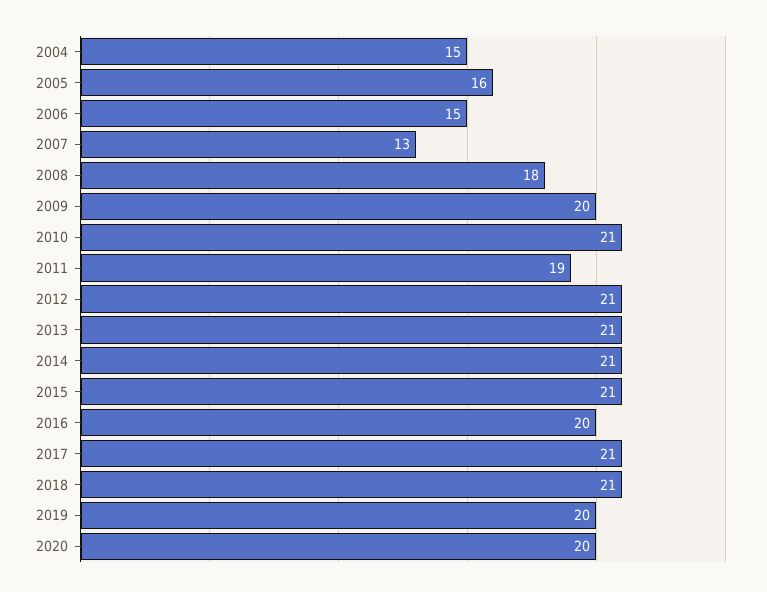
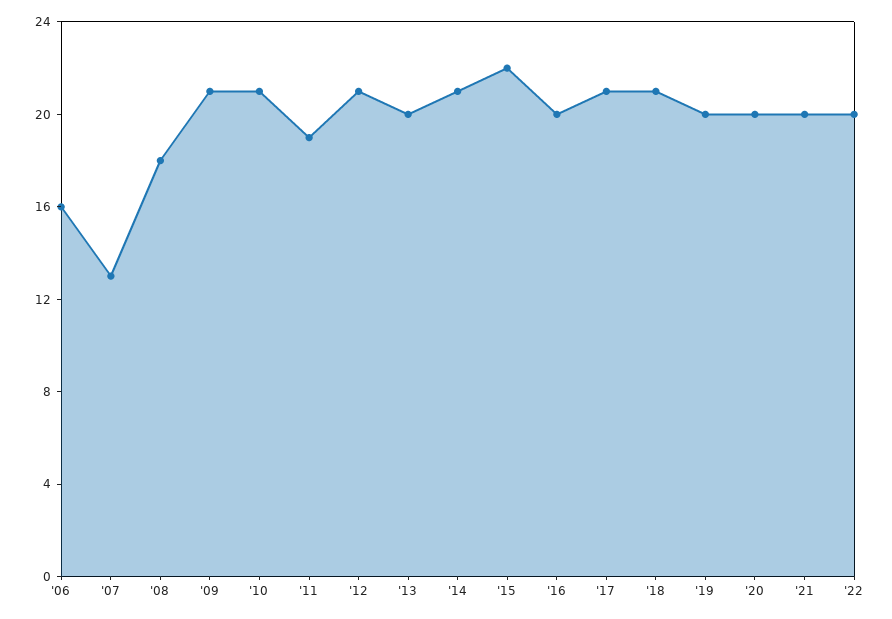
2004: 15 -> none
2005: 16 -> none
2006: 15 -> 16
2009: 20 -> 21
2013: 21 -> 20
2015: 21 -> 22
'21: none -> 20
'22: none -> 20

